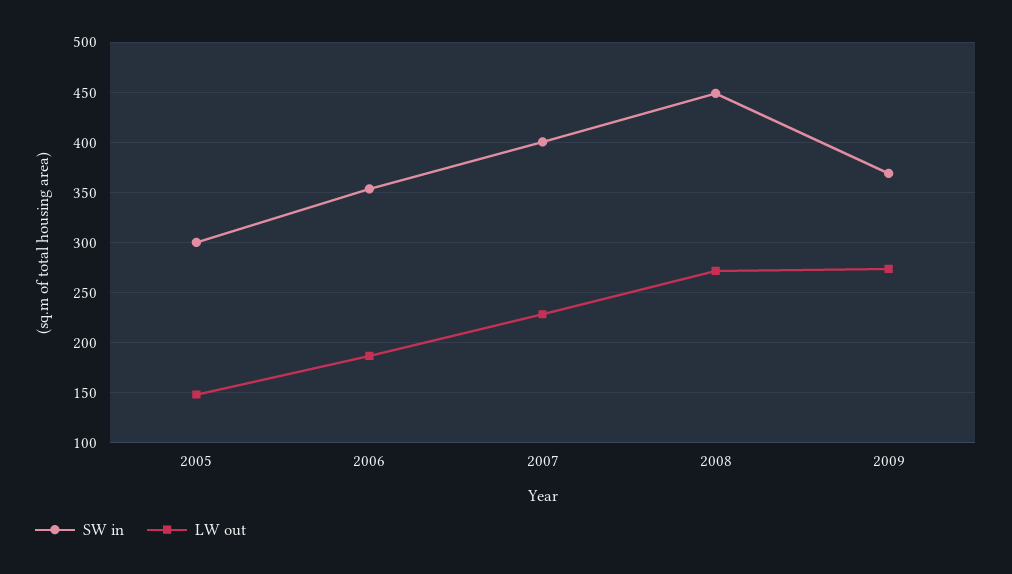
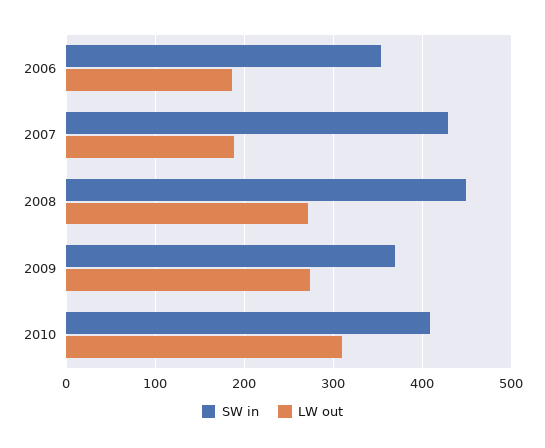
SW in, 2005: 300 -> none
LW out, 2005: 150 -> none
SW in, 2007: 400 -> 430
LW out, 2007: 230 -> 190
SW in, 2010: none -> 410
LW out, 2010: none -> 310

